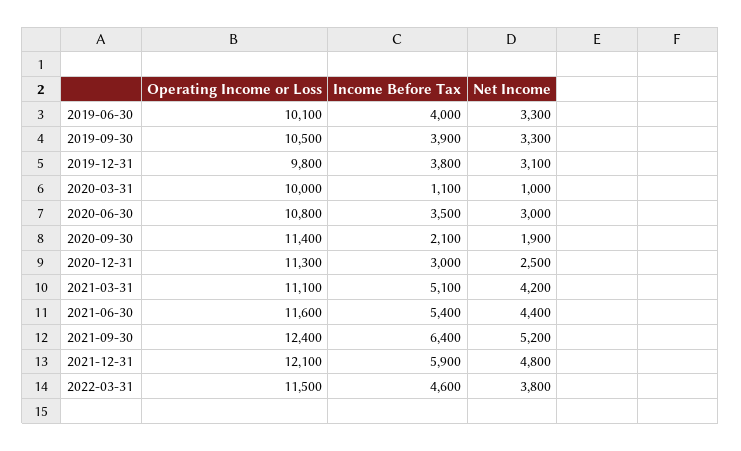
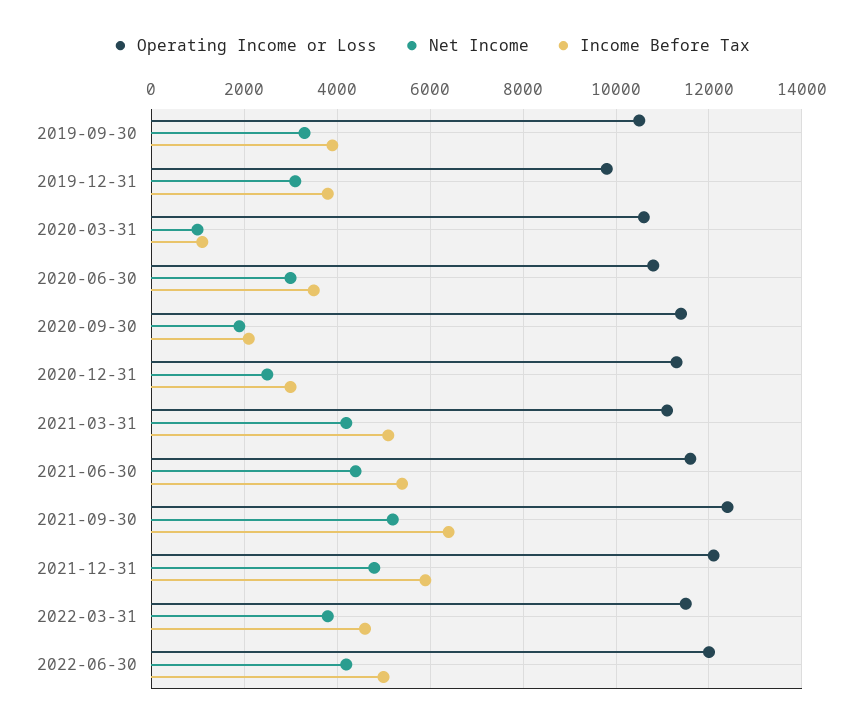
Operating Income or Loss, 2019-06-30: 10100 -> none
Income Before Tax, 2019-06-30: 4000 -> none
Net Income, 2019-06-30: 3300 -> none
Operating Income or Loss, 2020-03-31: 10000 -> 10600
Operating Income or Loss, 2022-06-30: none -> 12000
Net Income, 2022-06-30: none -> 4200
Income Before Tax, 2022-06-30: none -> 5000

